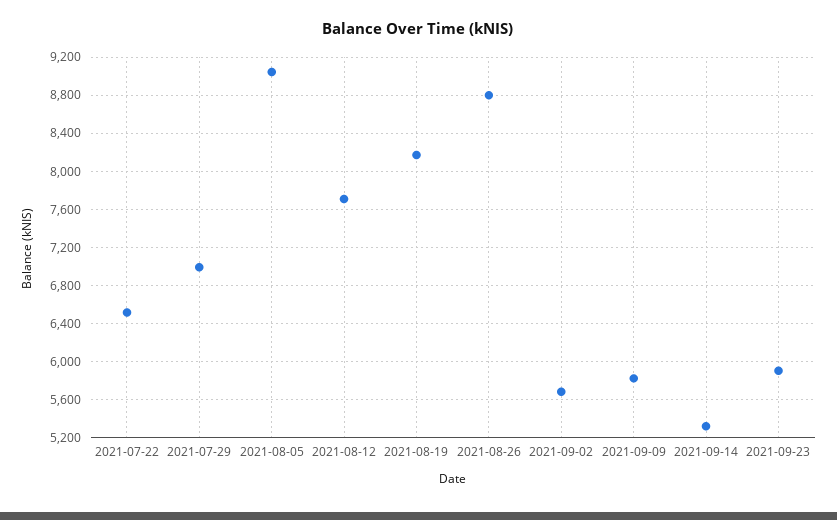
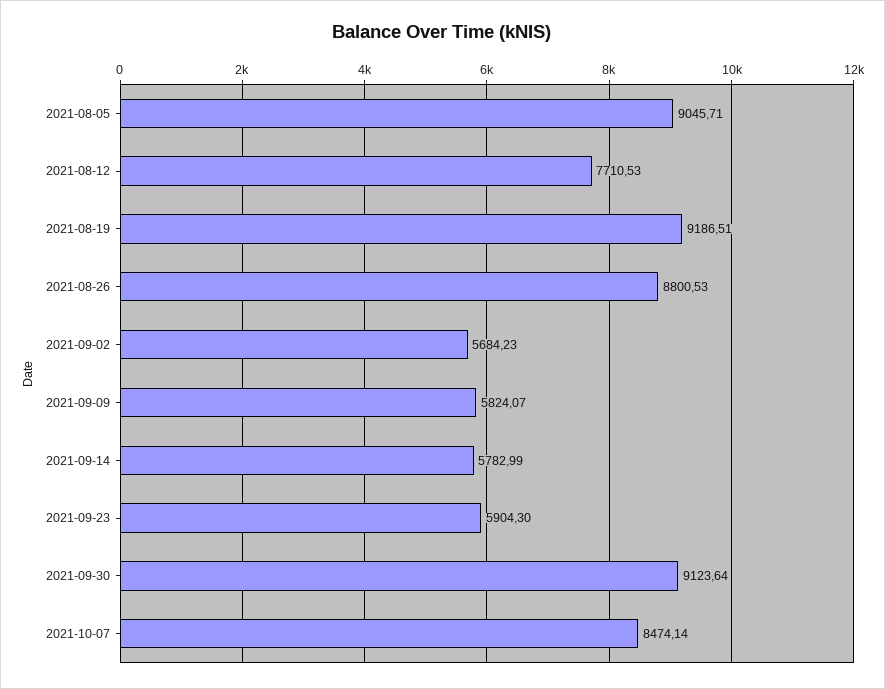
2021-07-22: 6500 -> none
2021-07-29: 7000 -> none
2021-08-19: 8200 -> 9186.51
2021-09-14: 5300 -> 5782.99
2021-09-30: none -> 9123.64
2021-10-07: none -> 8474.14

